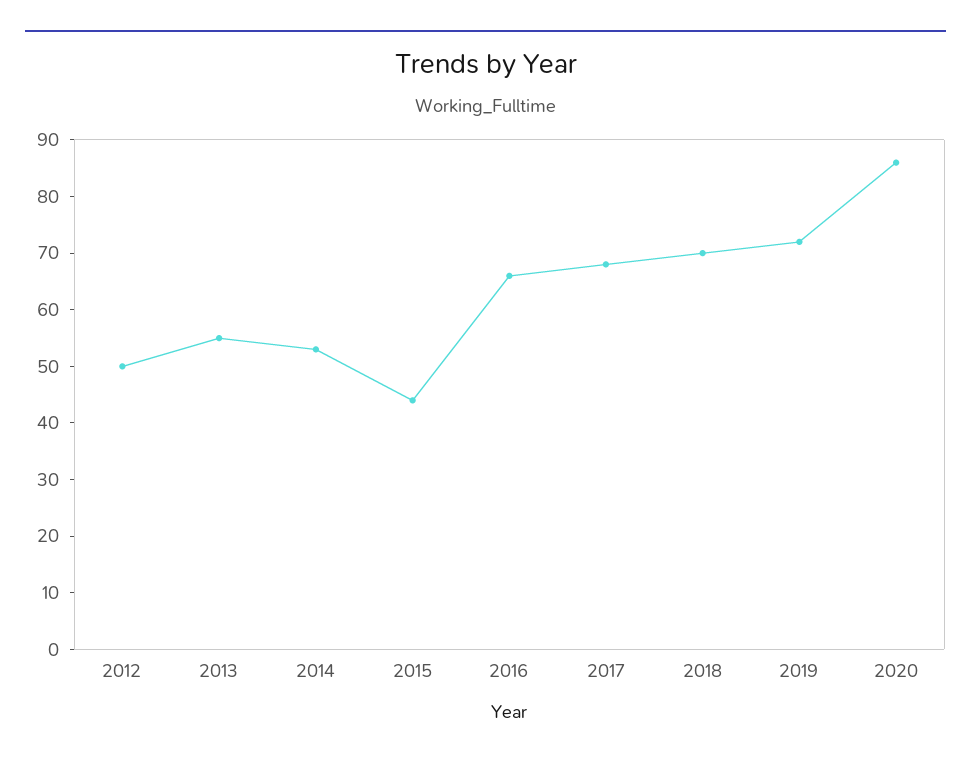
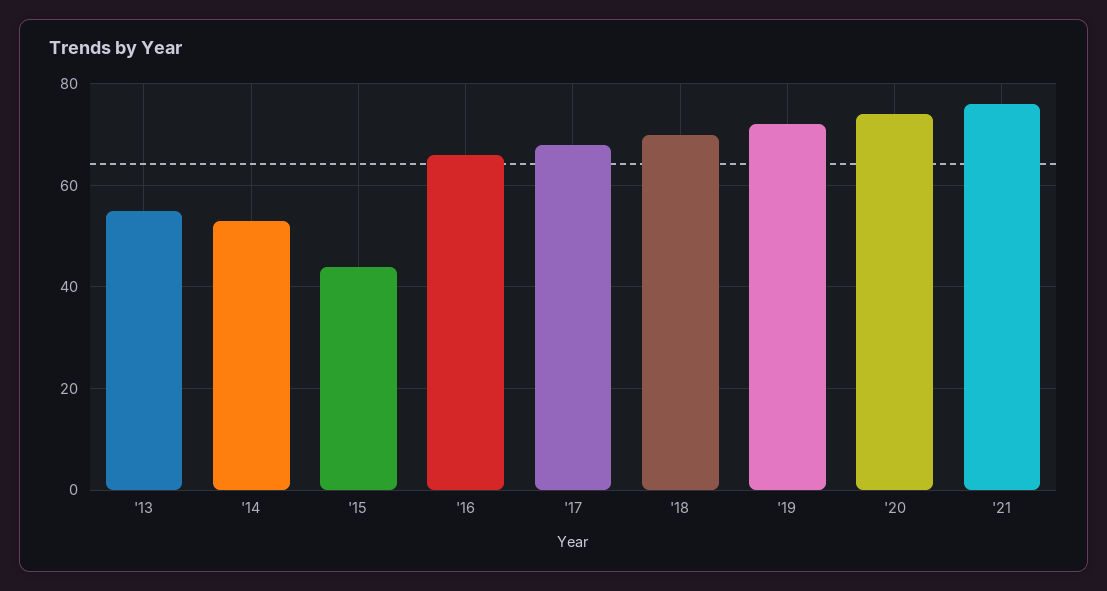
2012: 50 -> none
2020: 85 -> 75
'21: none -> 75

